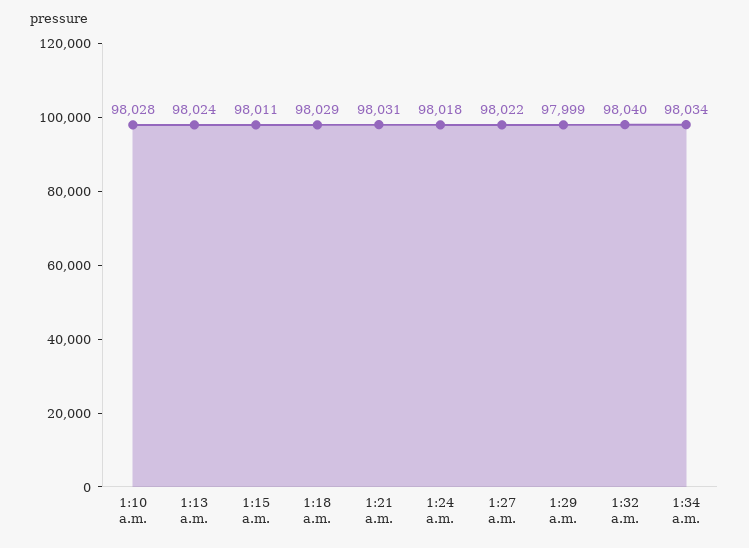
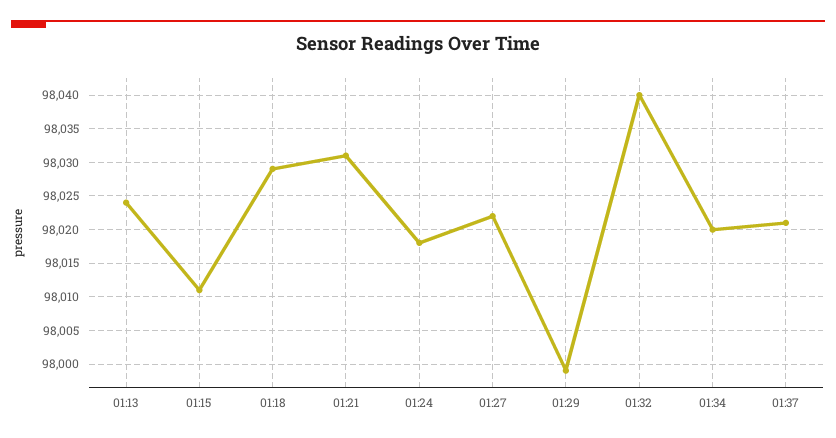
1:10 a.m.: 98028 -> none
1:34 a.m.: 98034 -> 98020
01:37: none -> 98021

